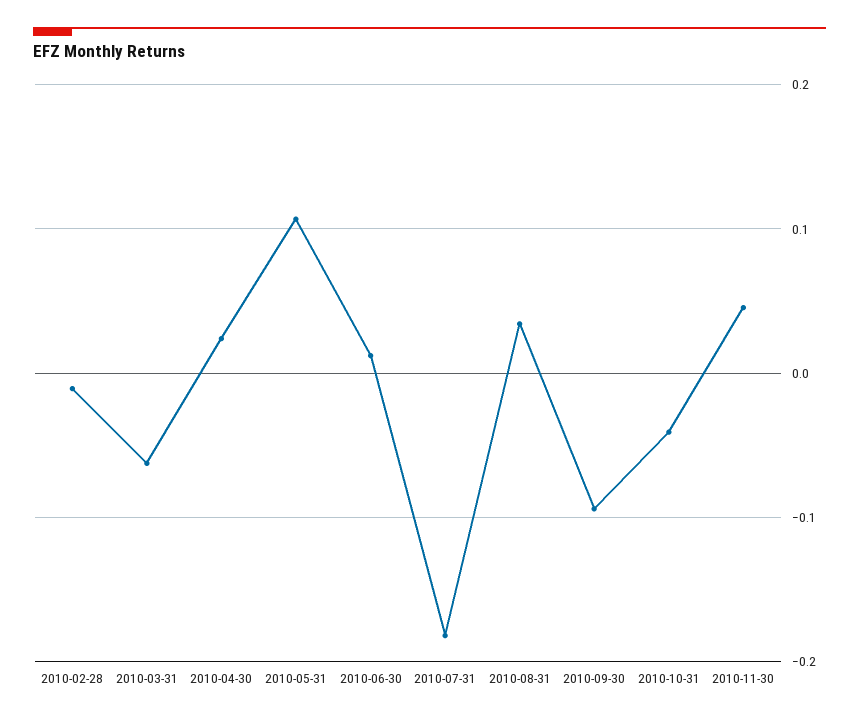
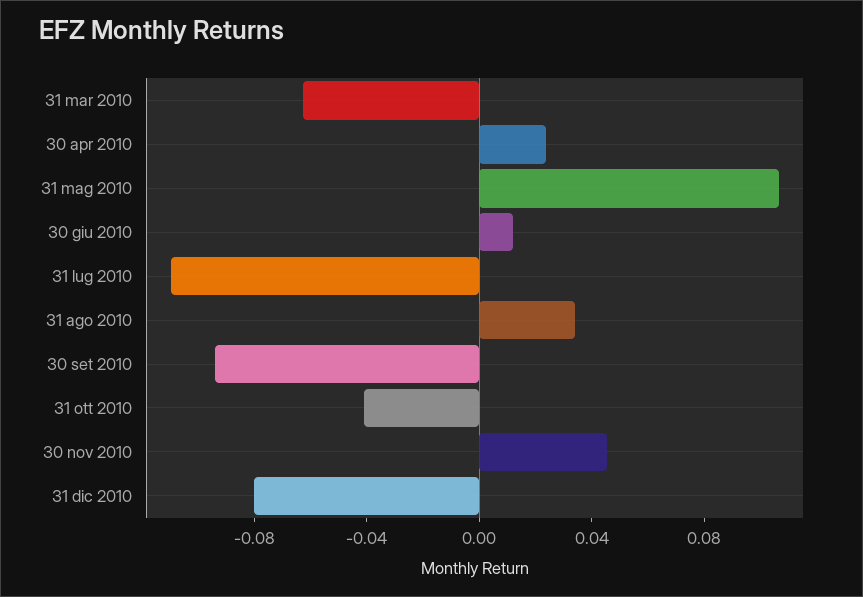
2010-02-28: -0.01 -> none
2010-07-31: -0.18 -> -0.11
31 dic 2010: none -> -0.08

